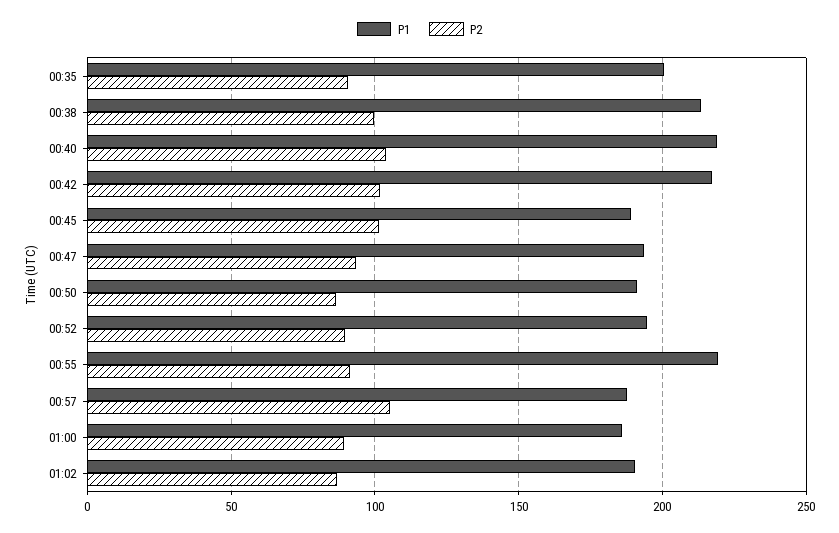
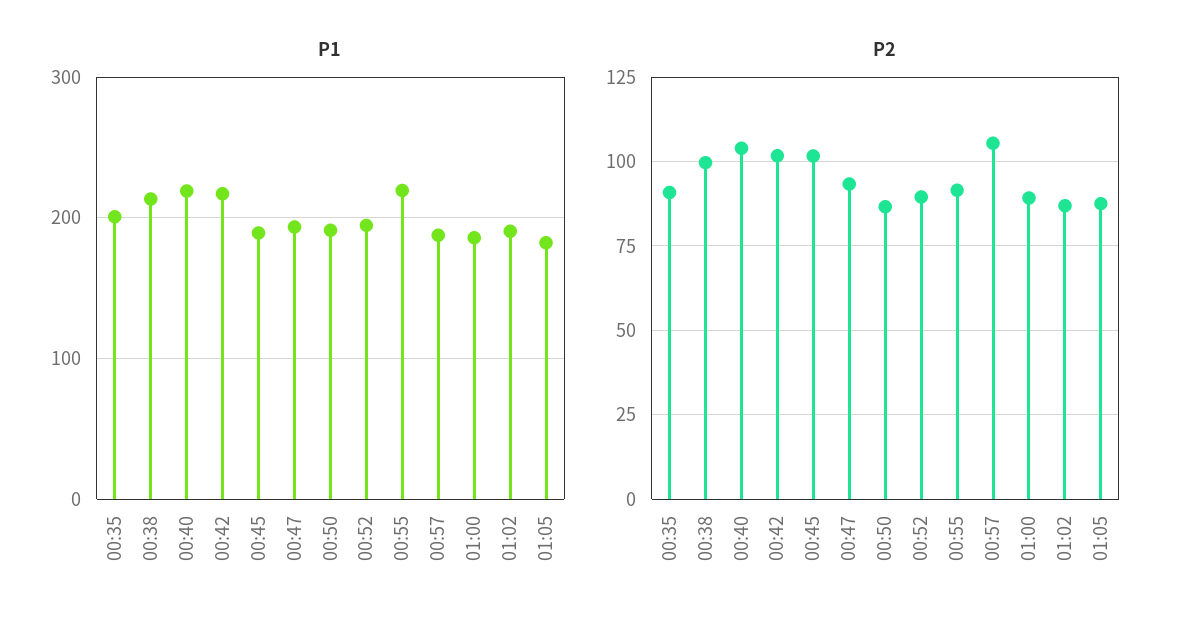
P1, 01:05: none -> 180
P2, 01:05: none -> 87.5

